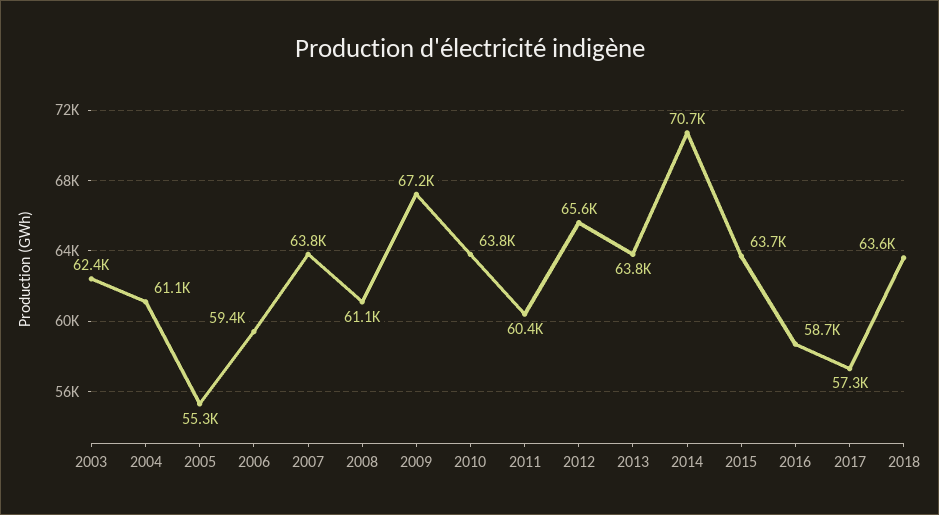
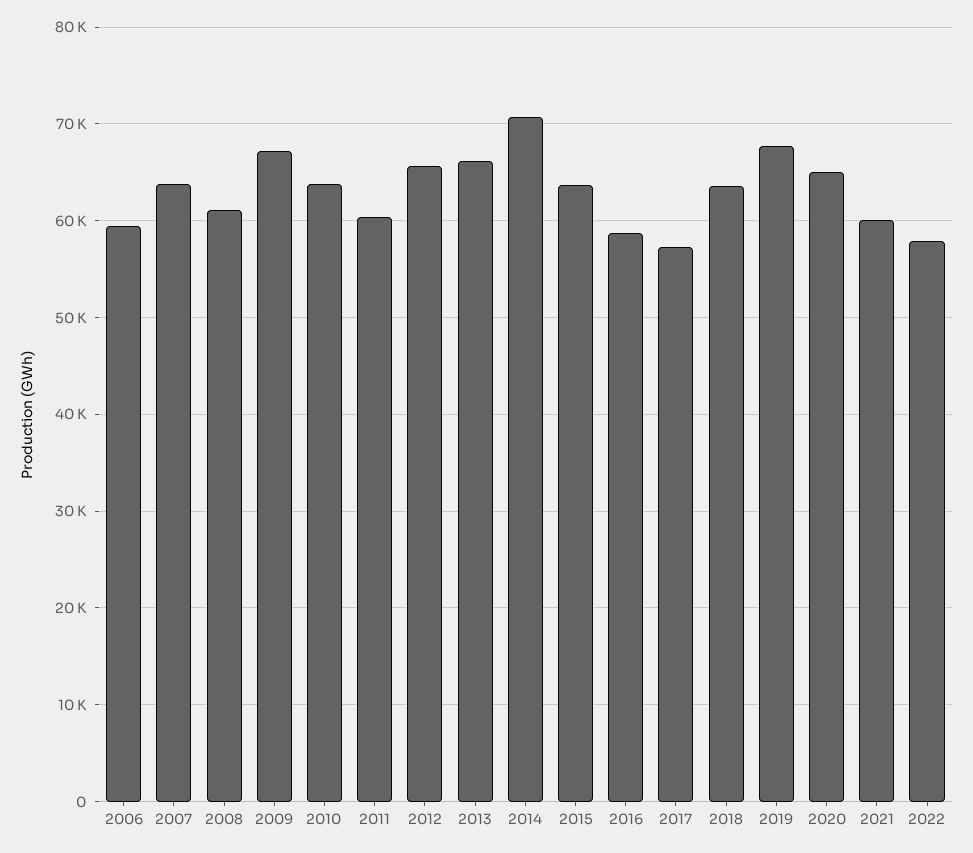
2003: 62400 -> none
2004: 61100 -> none
2005: 55300 -> none
2013: 63800 -> 66000
2019: none -> 68000
2020: none -> 65000
2021: none -> 60000
2022: none -> 58000

